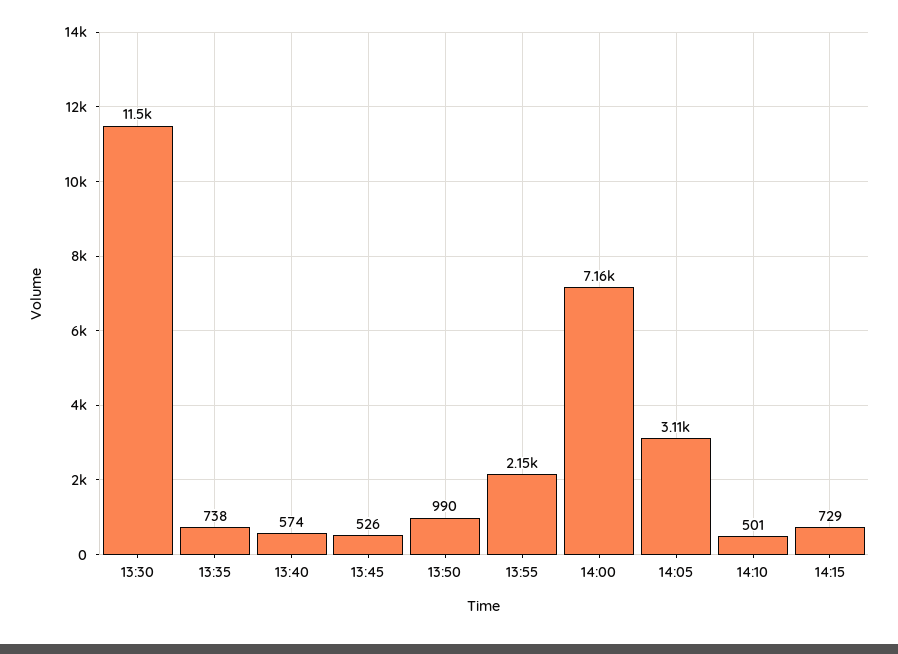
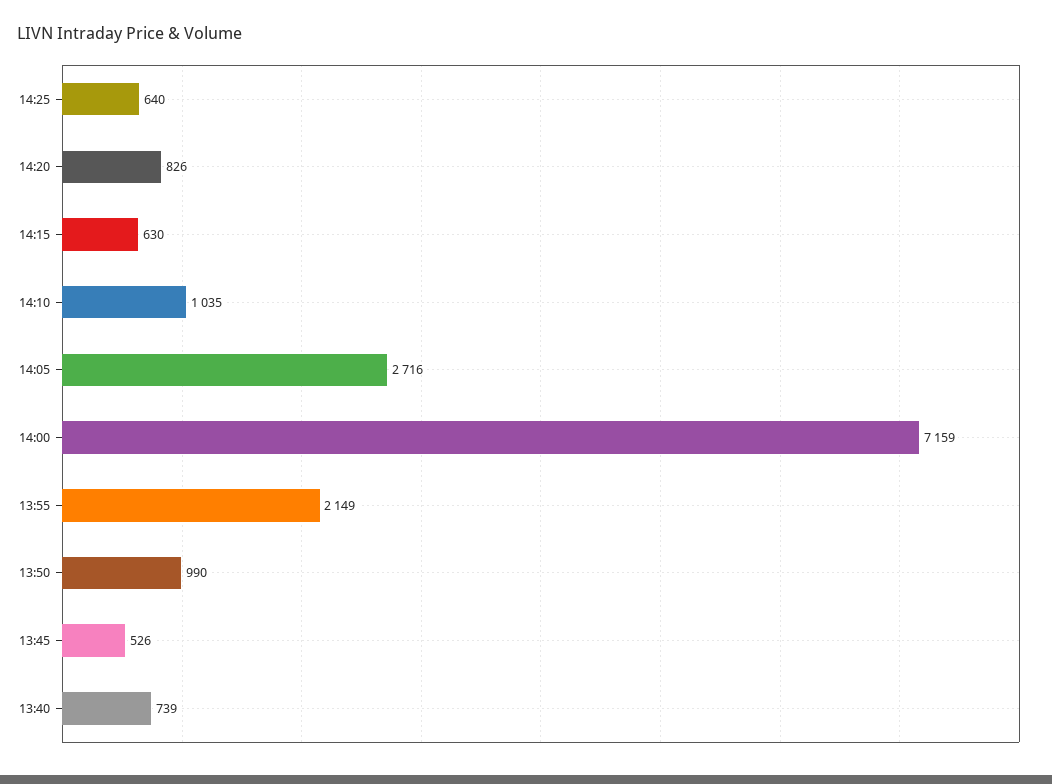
13:30: 11500 -> none
13:35: 738 -> none
13:40: 574 -> 739
14:05: 3110 -> 2716
14:10: 501 -> 1035
14:15: 729 -> 630
14:25: none -> 640
14:20: none -> 826

